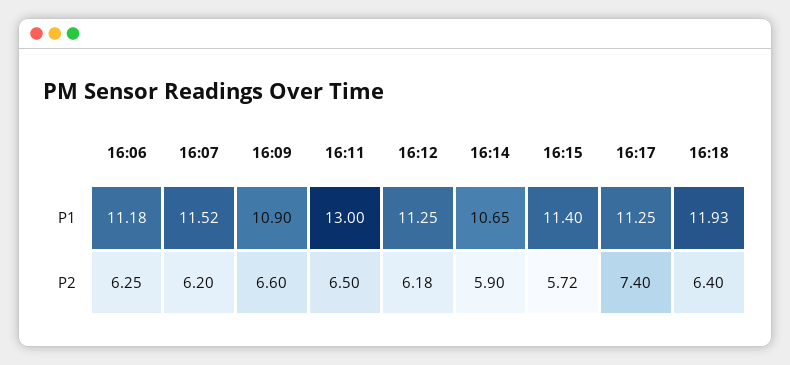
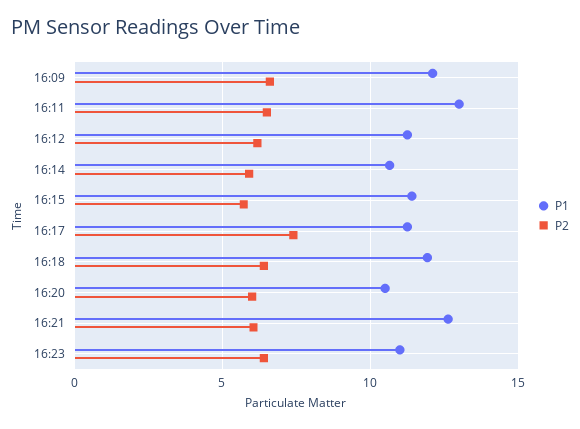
P1, 16:06: 11.18 -> none
P1, 16:07: 11.52 -> none
P1, 16:09: 10.9 -> 12
P2, 16:06: 6.25 -> none
P2, 16:07: 6.2 -> none
P1, 16:20: none -> 10.5
P2, 16:20: none -> 6
P1, 16:21: none -> 12.5
P2, 16:21: none -> 6
P1, 16:23: none -> 11
P2, 16:23: none -> 6.5

